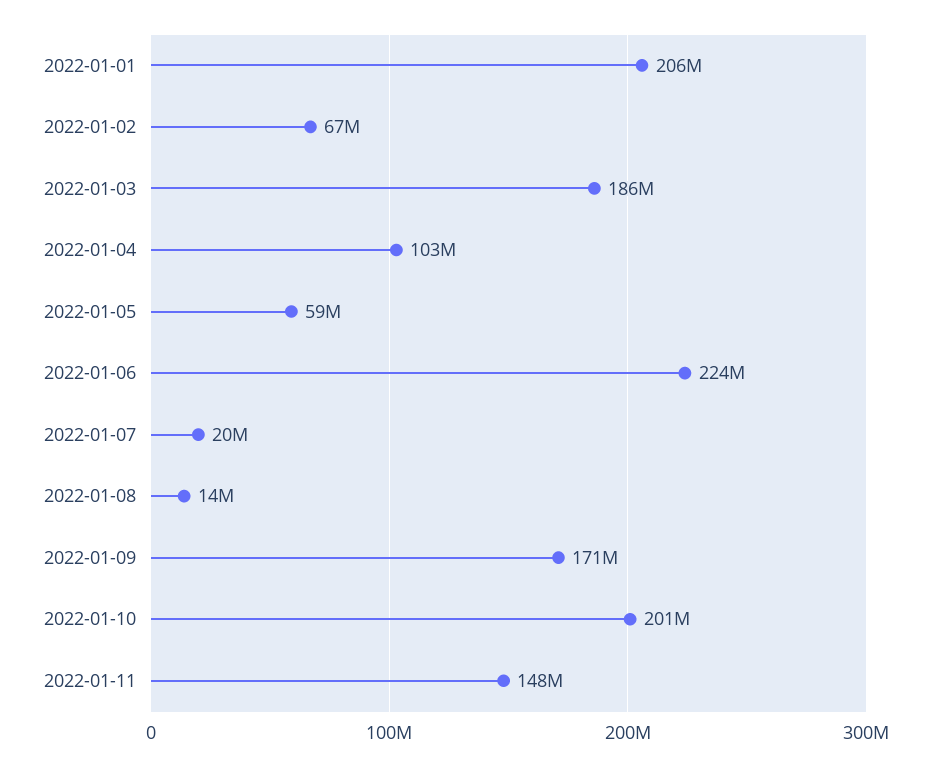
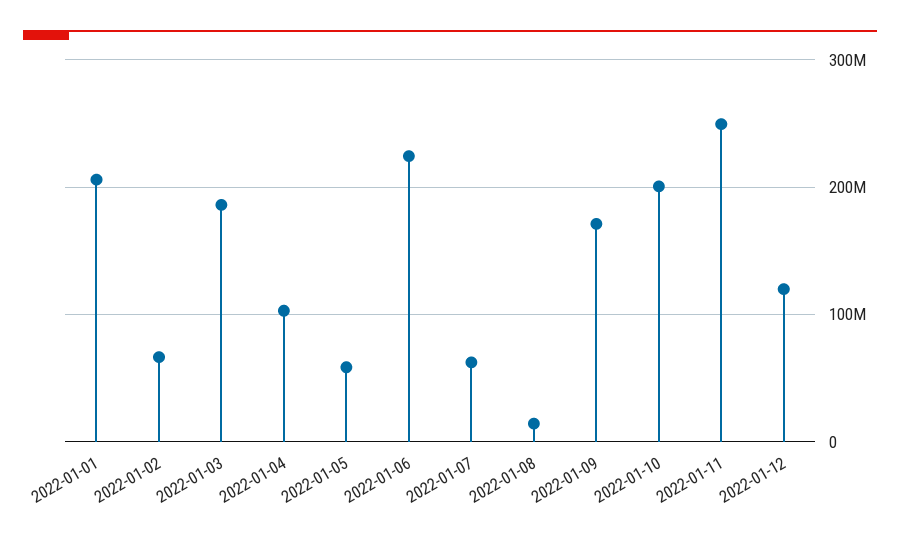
2022-01-07: 20000000 -> 60000000
2022-01-11: 148000000 -> 250000000
2022-01-12: none -> 120000000

